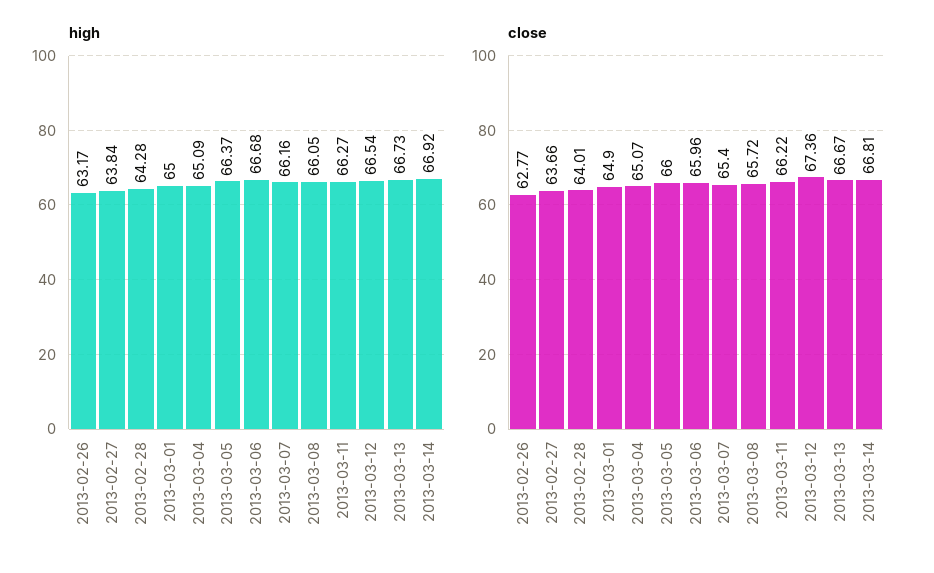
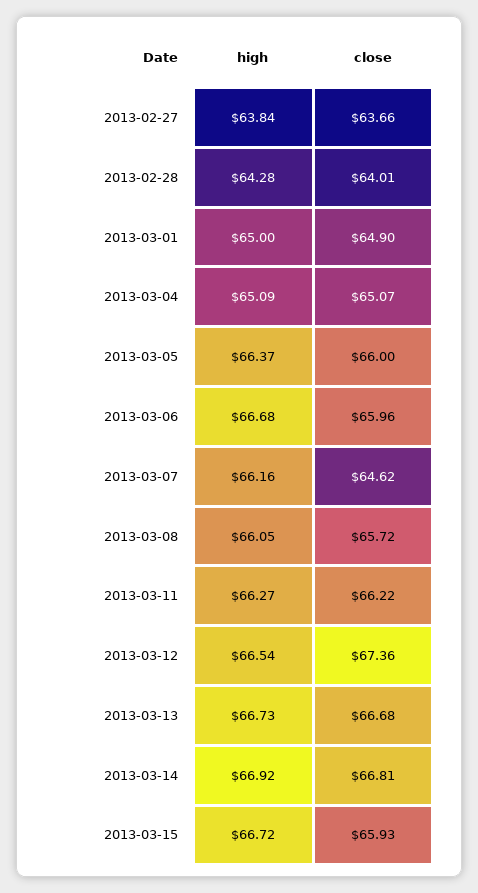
high, 2013-02-26: 63.17 -> none
close, 2013-02-26: 62.77 -> none
close, 2013-03-07: 65.4 -> 64.62
close, 2013-03-13: 66.67 -> 66.68
high, 2013-03-15: none -> 66.72
close, 2013-03-15: none -> 65.93

